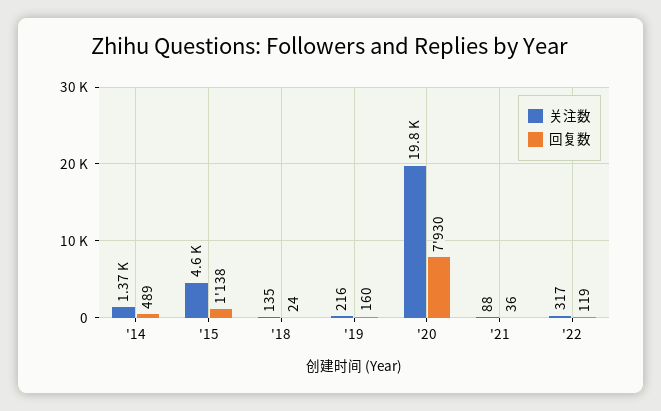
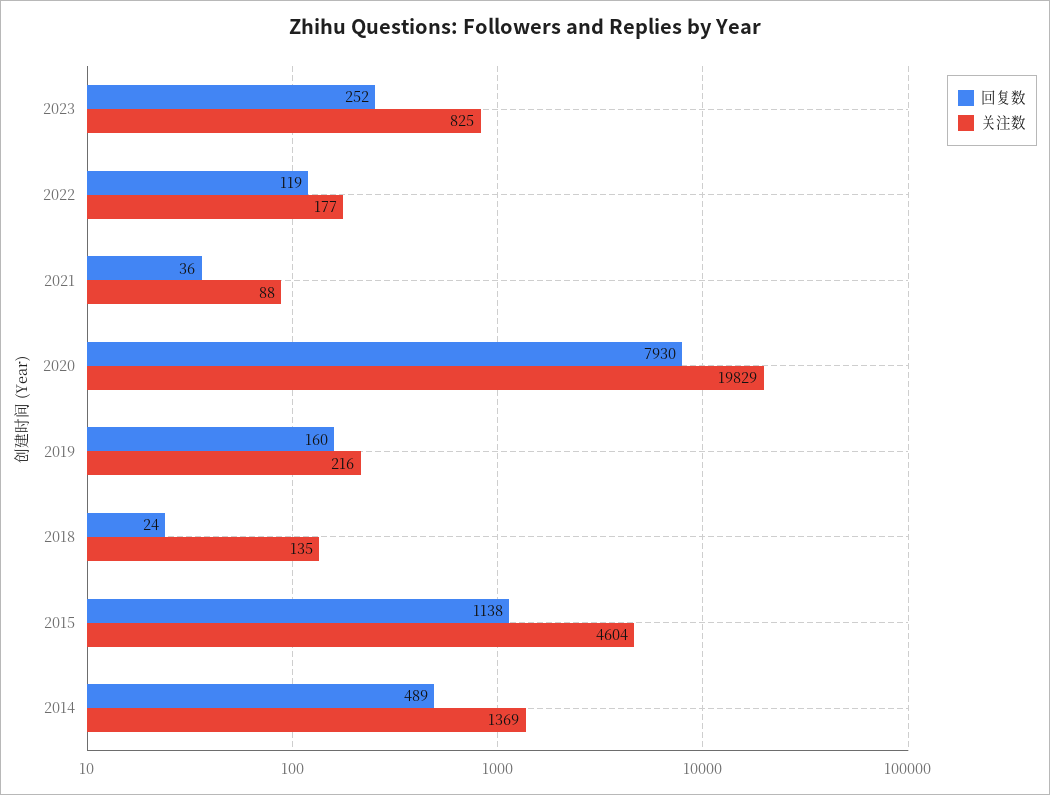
关注数, '22: 317 -> 177
回复数, 2023: none -> 252
关注数, 2023: none -> 825

